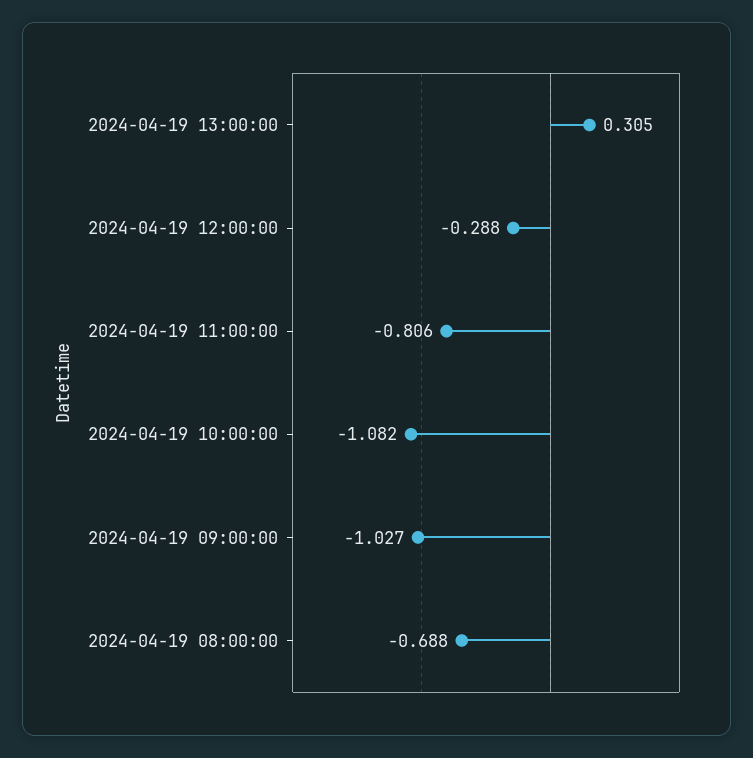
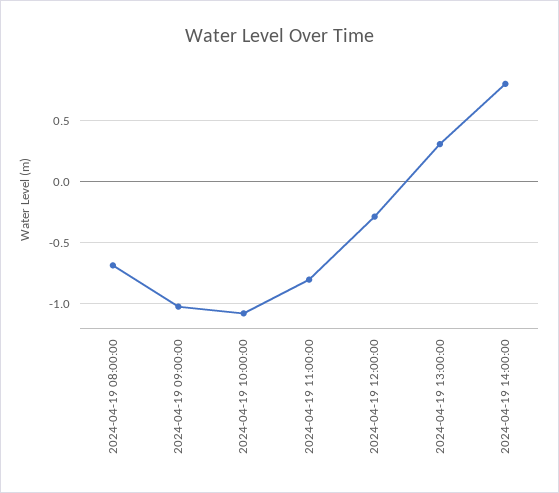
2024-04-19 14:00:00: none -> 0.8

